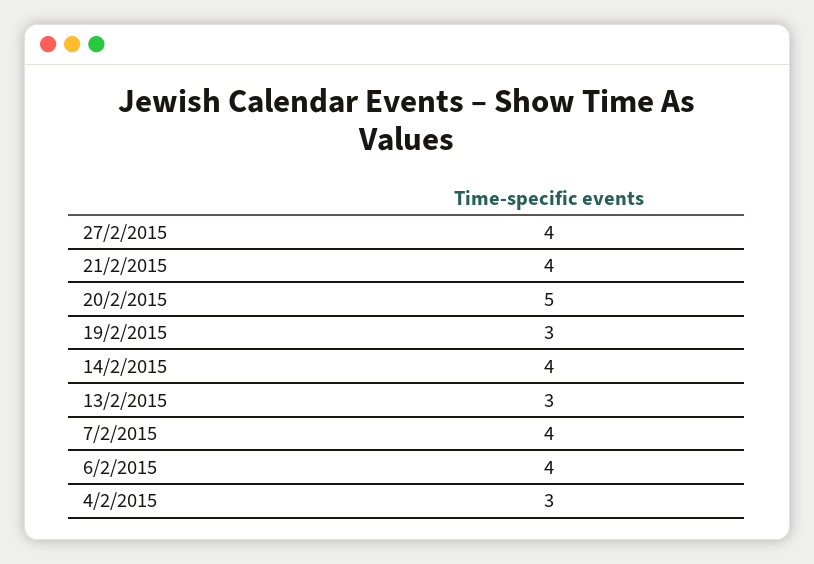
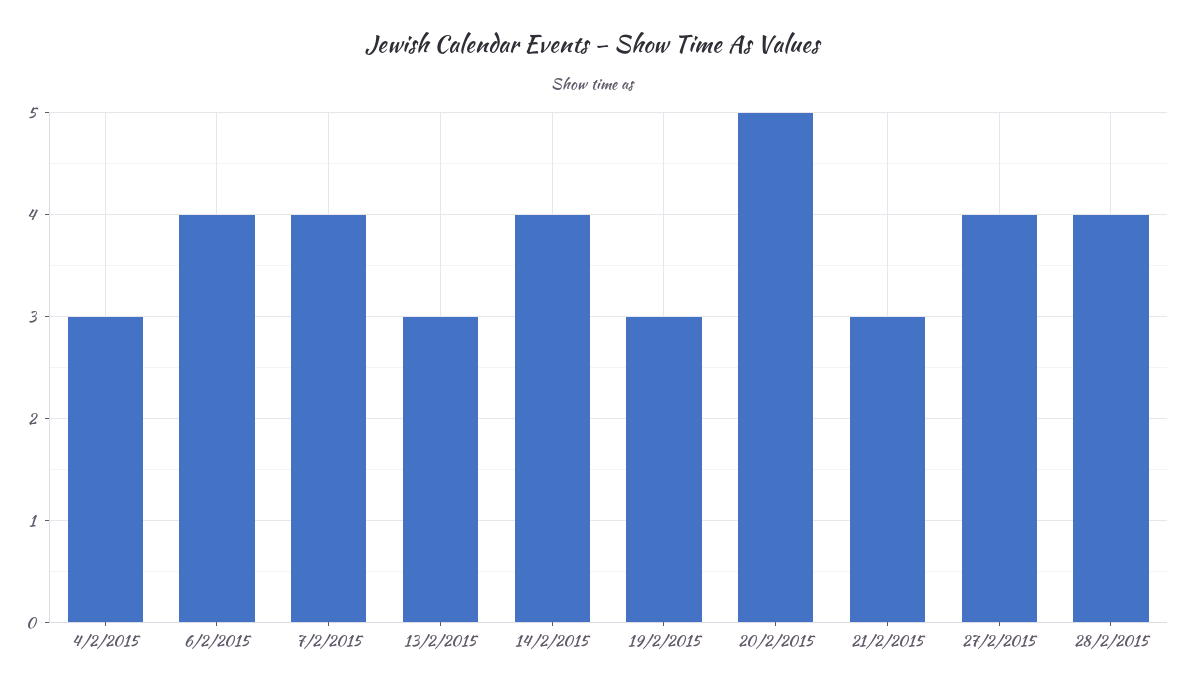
21/2/2015: 4 -> 3
28/2/2015: none -> 4

